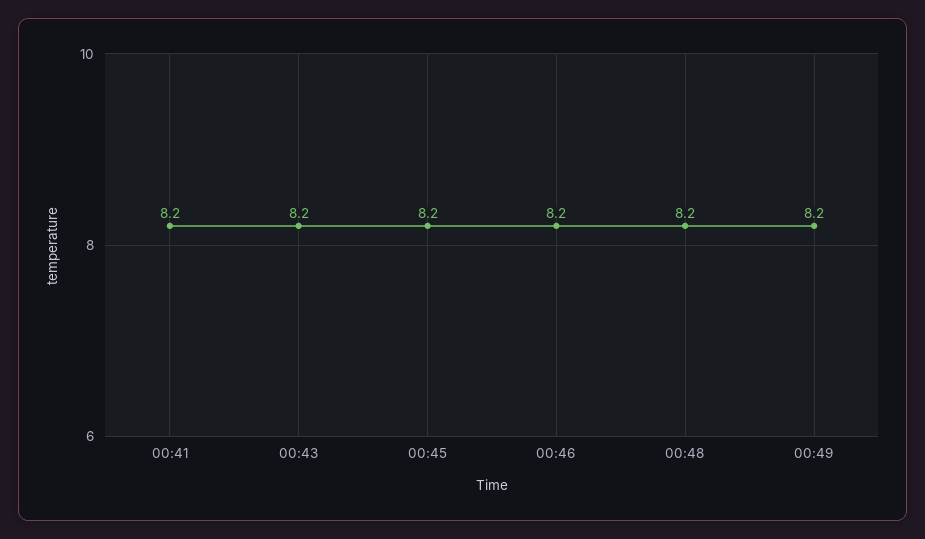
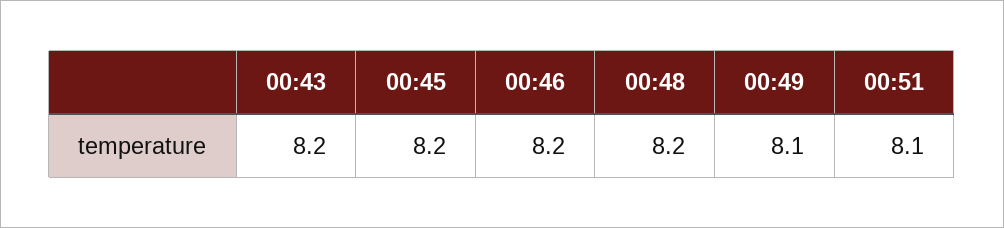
00:41: 8.2 -> none
00:49: 8.2 -> 8.1
00:51: none -> 8.1

